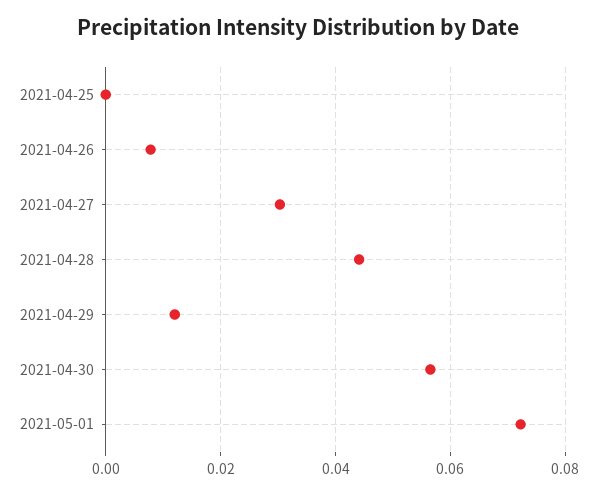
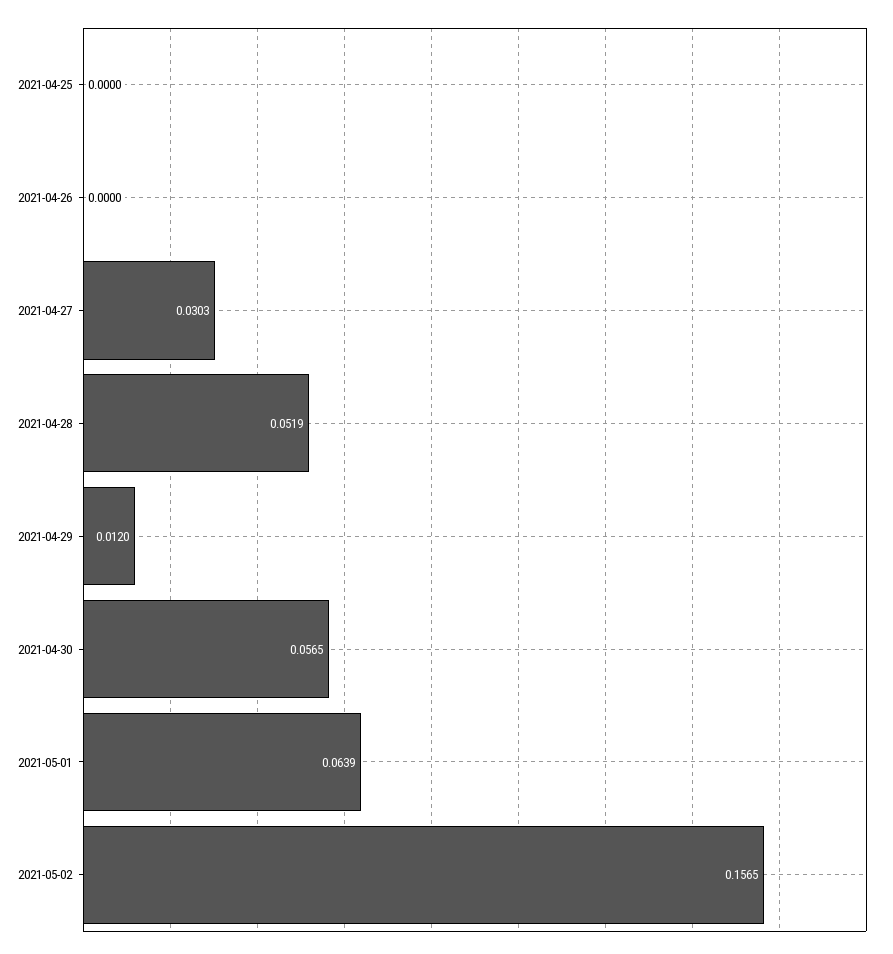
2021-04-26: 0.008 -> 0
2021-04-28: 0.044 -> 0.0519
2021-05-01: 0.072 -> 0.0639
2021-05-02: none -> 0.1565

